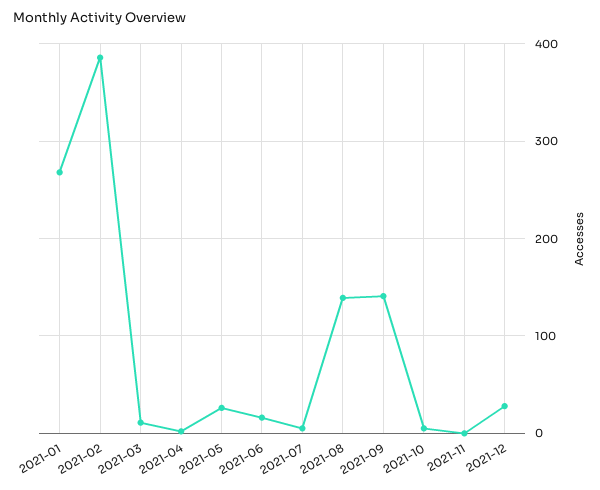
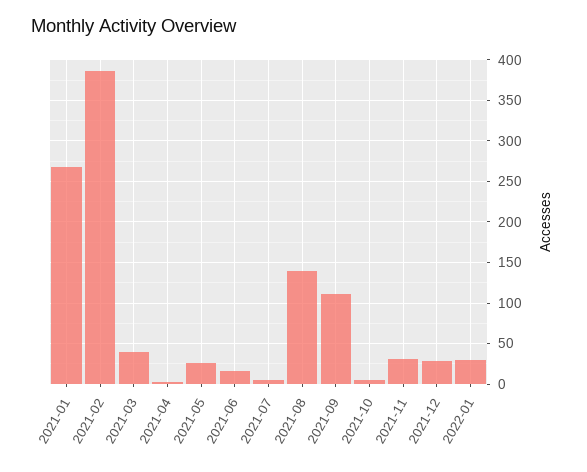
2021-03: 10 -> 40
2021-09: 140 -> 110
2021-11: 0 -> 30
2022-01: none -> 30

